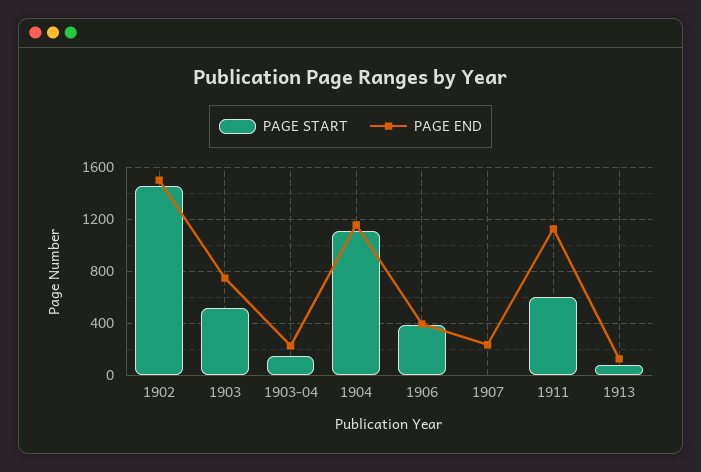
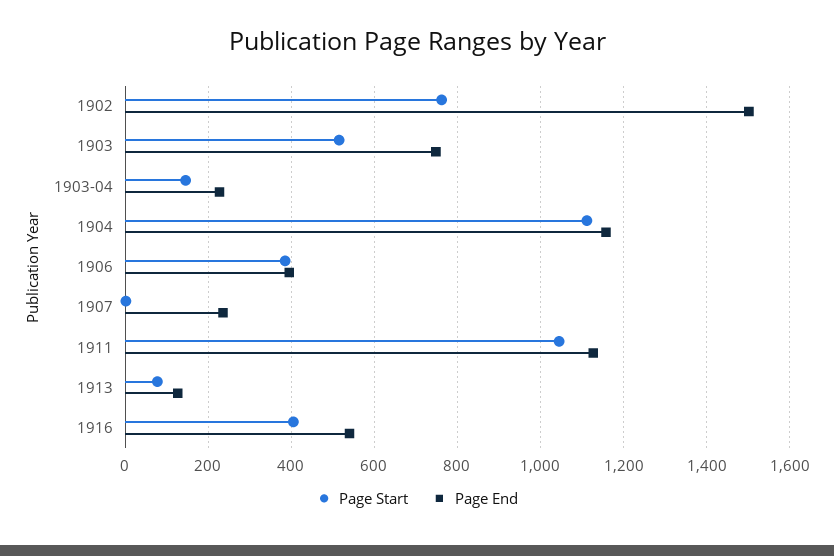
PAGE START, 1902: 1450 -> 760
PAGE START, 1911: 600 -> 1040
PAGE START, 1916: none -> 400
PAGE END, 1916: none -> 540

